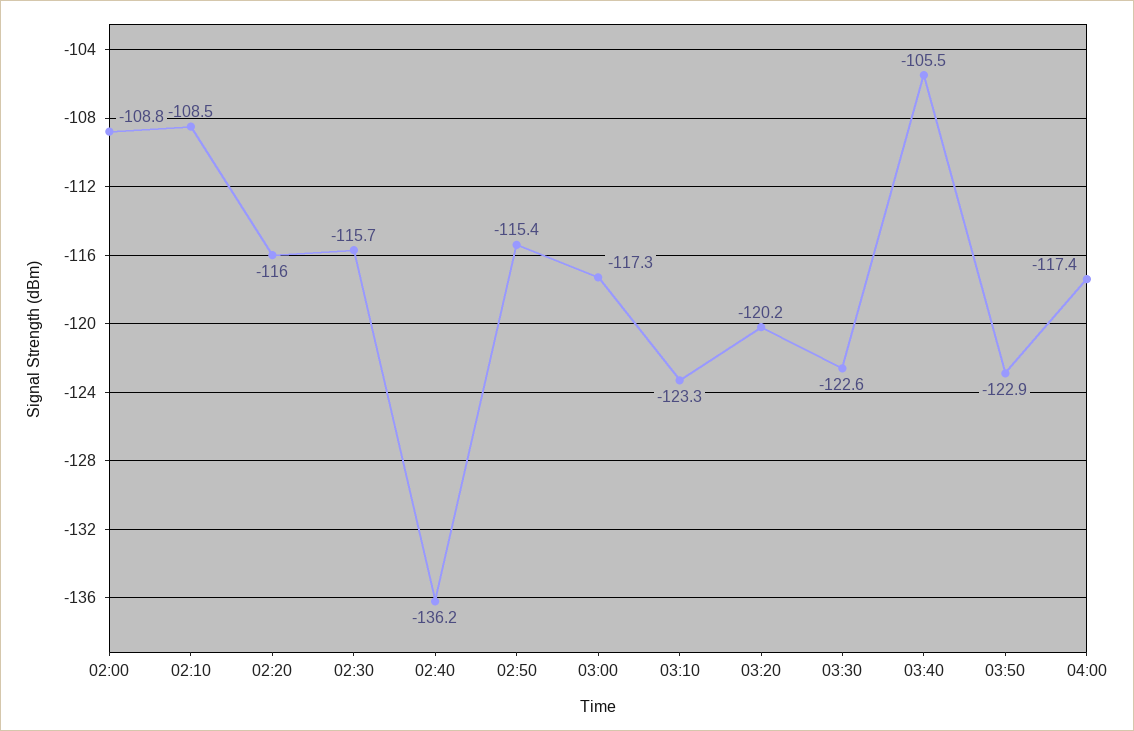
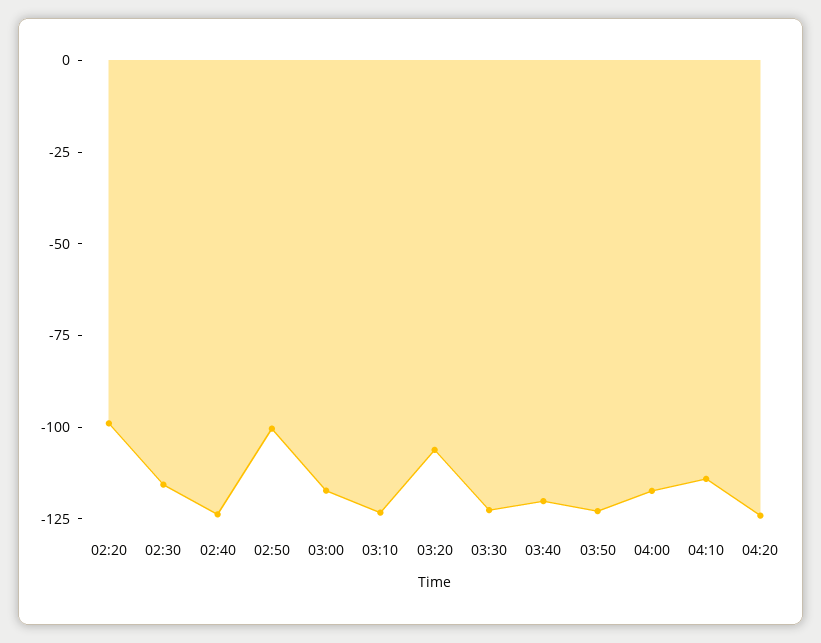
02:00: -108.8 -> none
02:10: -108.5 -> none
02:20: -116 -> -100
02:40: -136.2 -> -125
02:50: -115.4 -> -100
03:20: -120.2 -> -105
03:40: -105.5 -> -120
04:10: none -> -115
04:20: none -> -125

